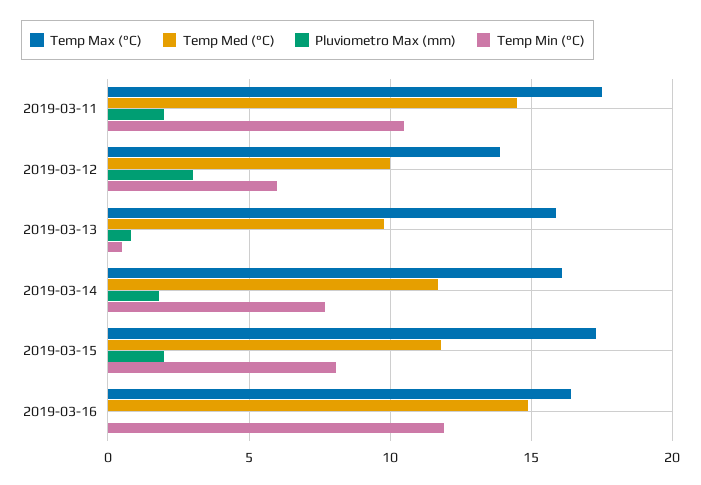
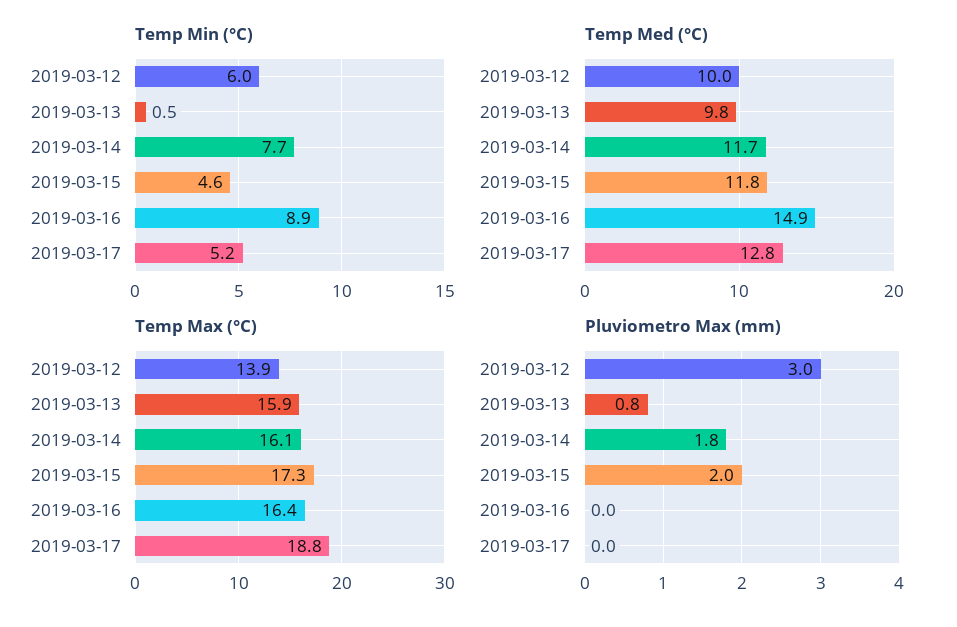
Temp Max (°C), 2019-03-11: 17.5 -> none
Temp Med (°C), 2019-03-11: 14.5 -> none
Pluviometro Max (mm), 2019-03-11: 2 -> none
Temp Min (°C), 2019-03-11: 10.5 -> none
Temp Min (°C), 2019-03-15: 8 -> 4.6
Temp Min (°C), 2019-03-16: 12 -> 8.9
Temp Min (°C), 2019-03-17: none -> 5.2
Temp Med (°C), 2019-03-17: none -> 12.8
Temp Max (°C), 2019-03-17: none -> 18.8
Pluviometro Max (mm), 2019-03-17: none -> 0

